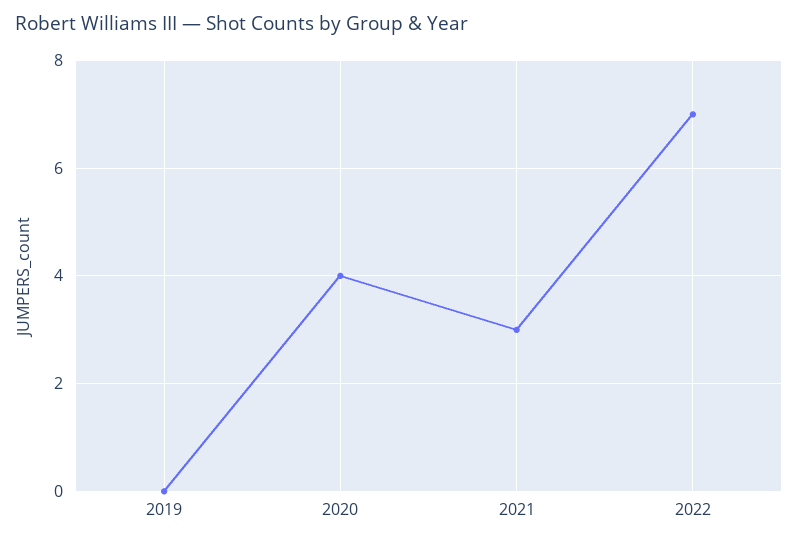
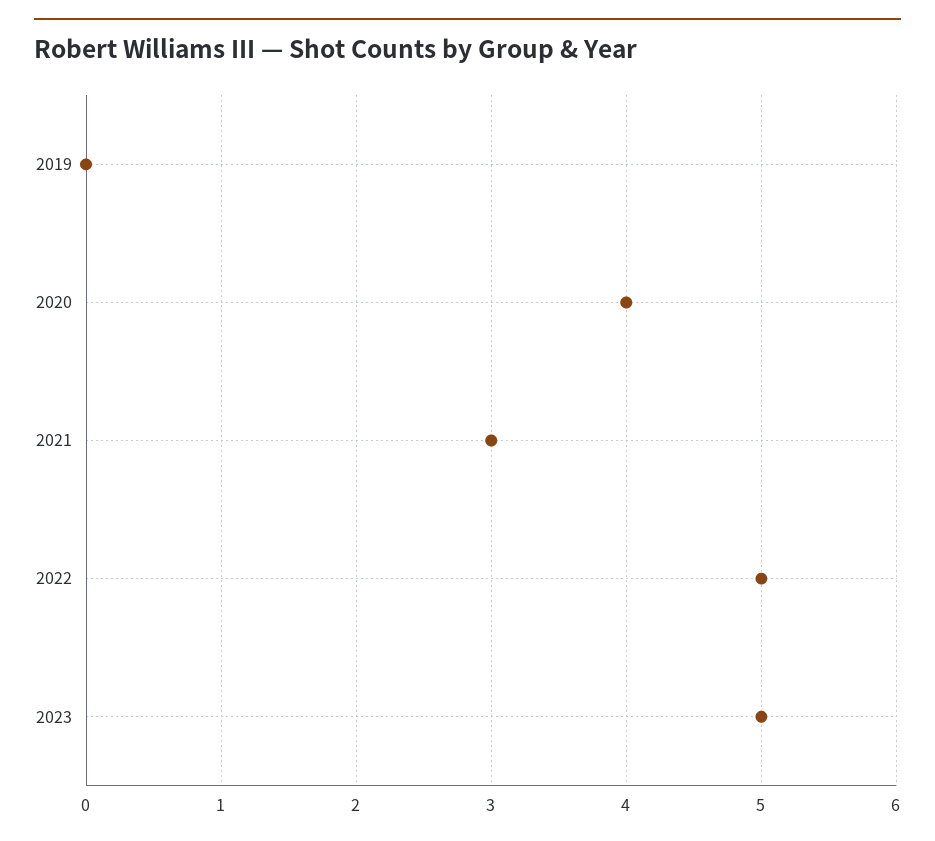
2022: 7 -> 5
2023: none -> 5

